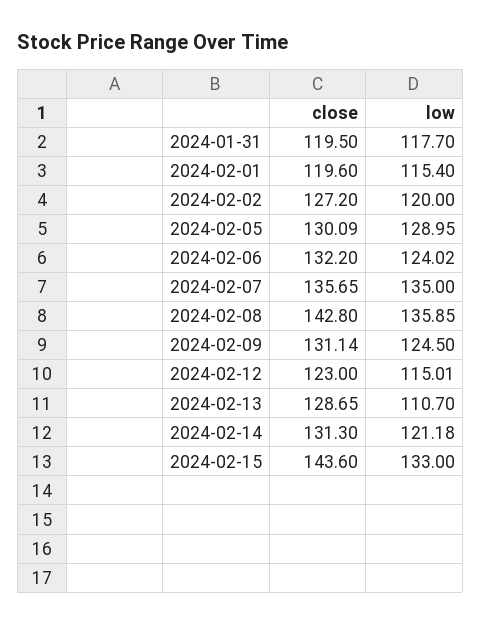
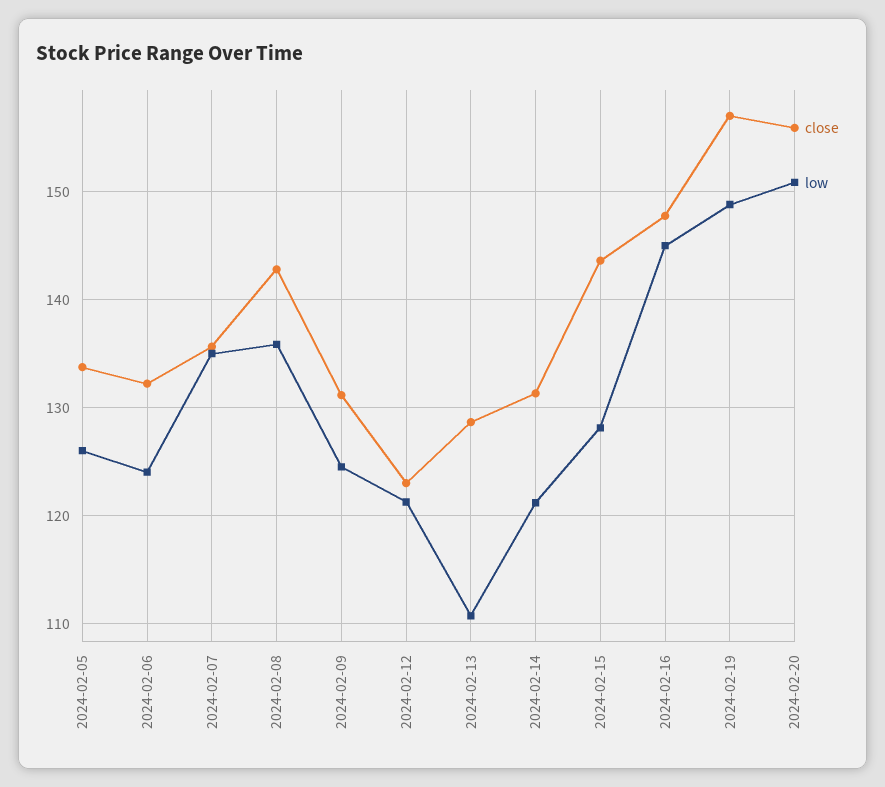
close, 2024-01-31: 119.5 -> none
low, 2024-01-31: 117.7 -> none
close, 2024-02-01: 119.6 -> none
low, 2024-02-01: 115.4 -> none
close, 2024-02-02: 127.2 -> none
low, 2024-02-02: 120 -> none
close, 2024-02-05: 130.09 -> 134
low, 2024-02-05: 128.95 -> 126
low, 2024-02-12: 115.01 -> 121
low, 2024-02-15: 133 -> 128
close, 2024-02-16: none -> 148
low, 2024-02-16: none -> 145
close, 2024-02-19: none -> 157
low, 2024-02-19: none -> 149
close, 2024-02-20: none -> 156
low, 2024-02-20: none -> 151

